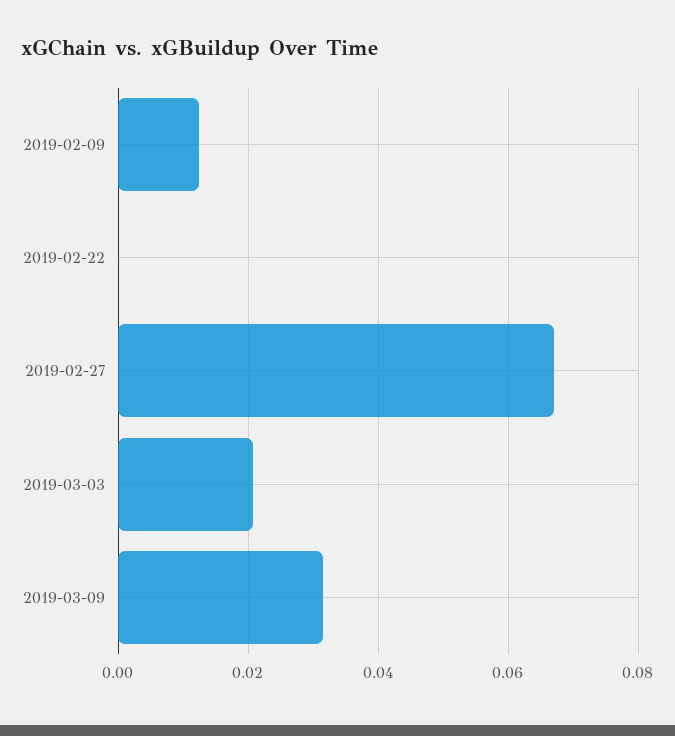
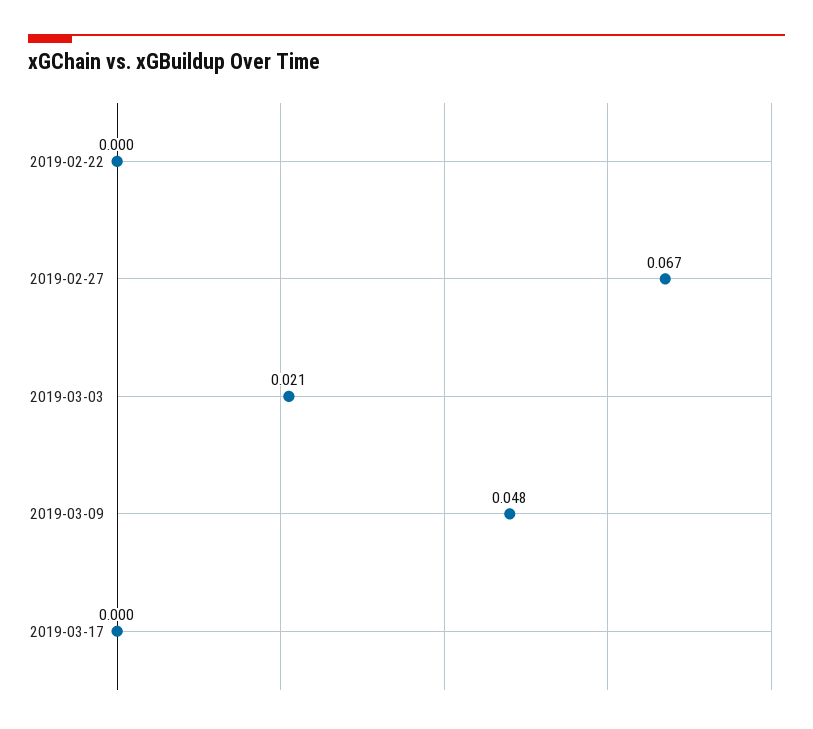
2019-02-09: 0.012 -> none
2019-03-09: 0.032 -> 0.048
2019-03-17: none -> 0

